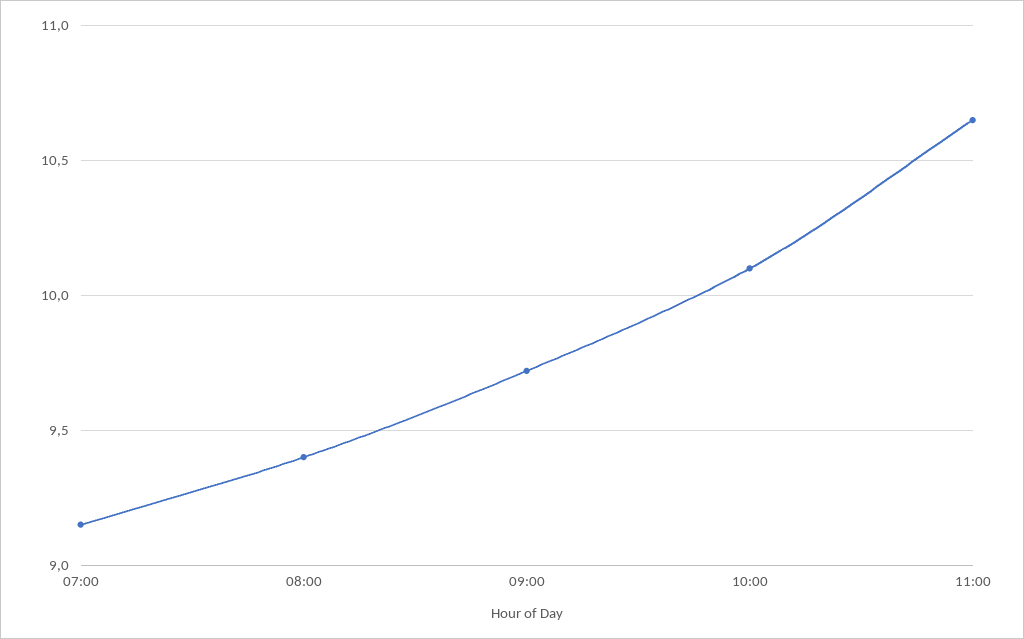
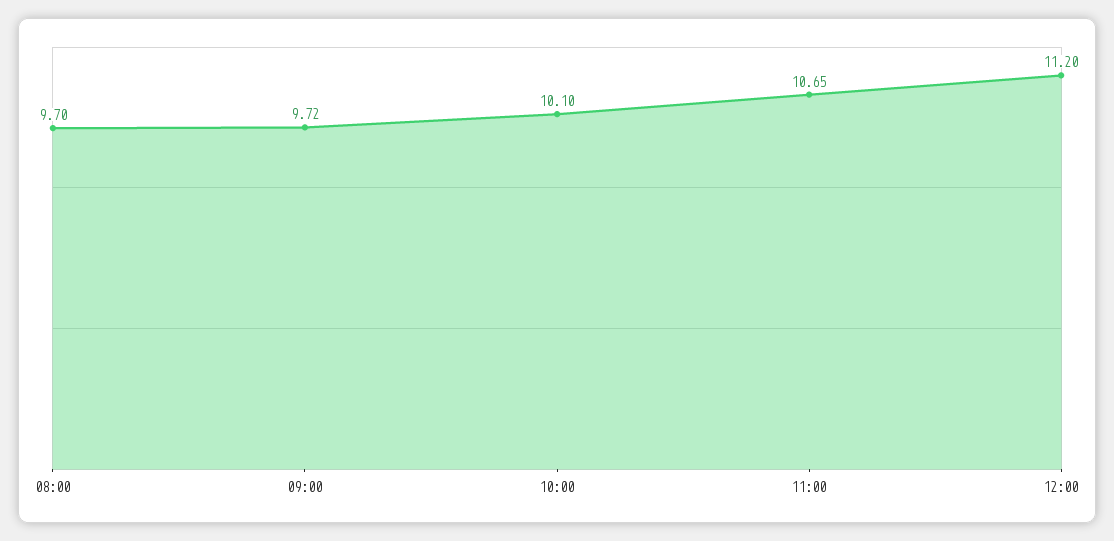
07:00: 9.15 -> none
08:00: 9.4 -> 9.7
12:00: none -> 11.2

